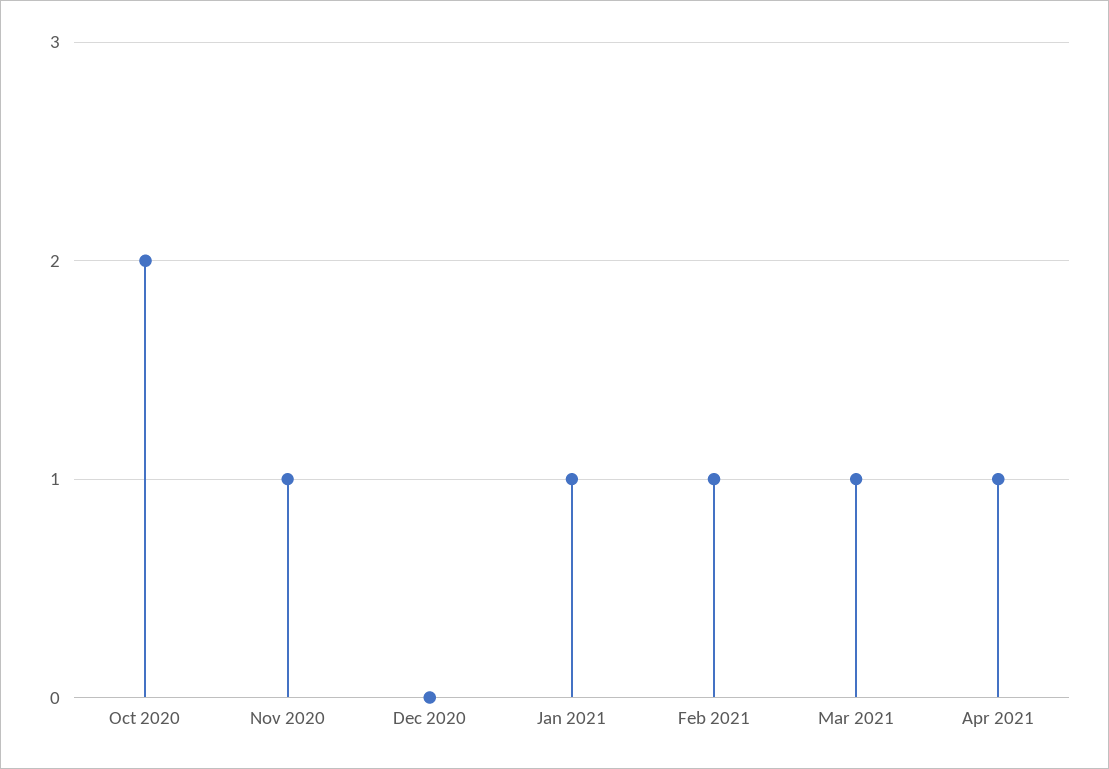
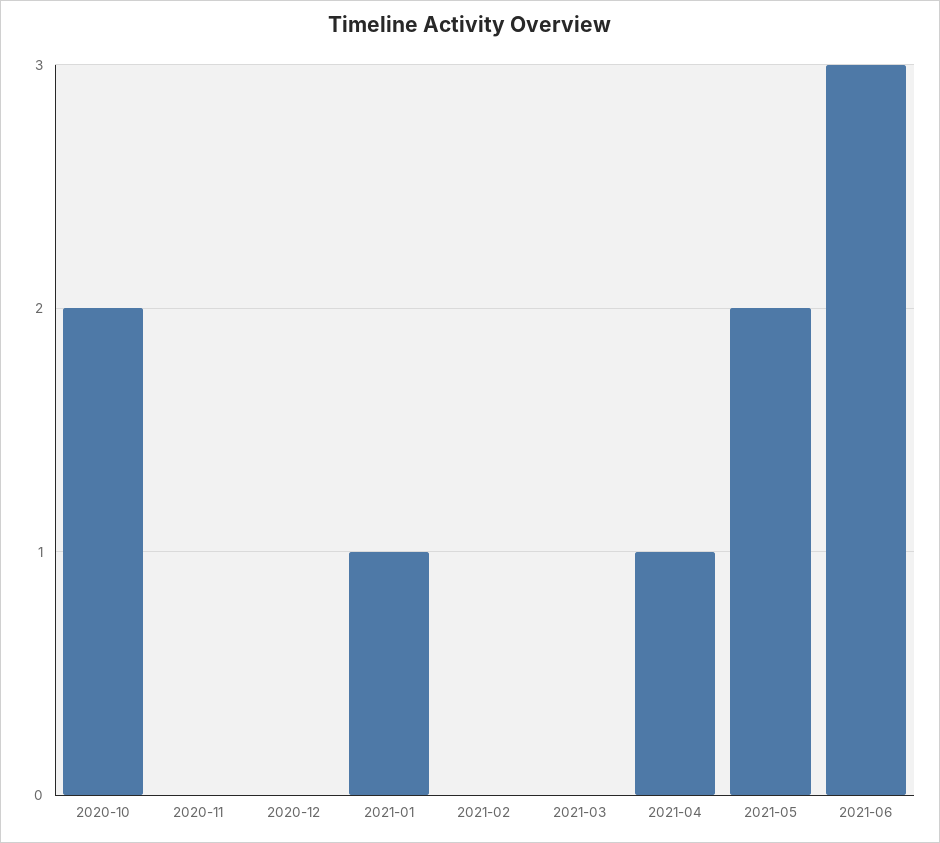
Nov 2020: 1 -> 0
Feb 2021: 1 -> 0
Mar 2021: 1 -> 0
2021-05: none -> 2
2021-06: none -> 3

